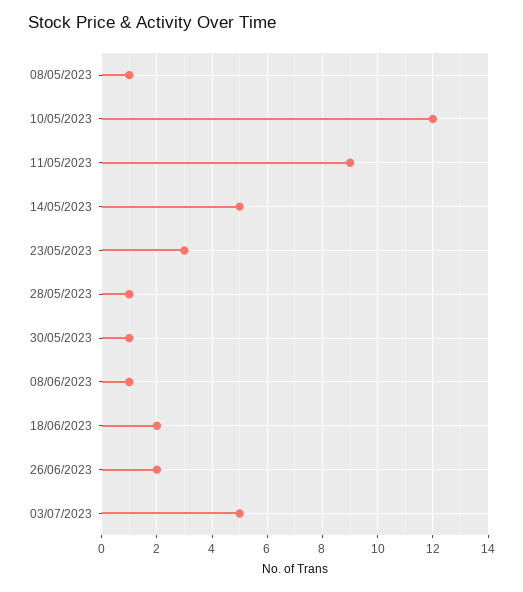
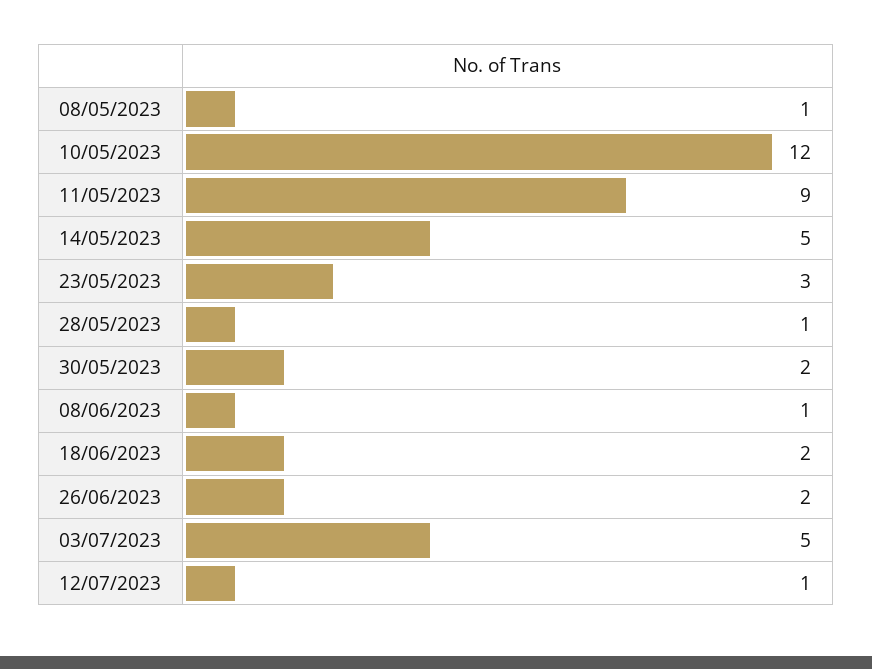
30/05/2023: 1 -> 2
12/07/2023: none -> 1

